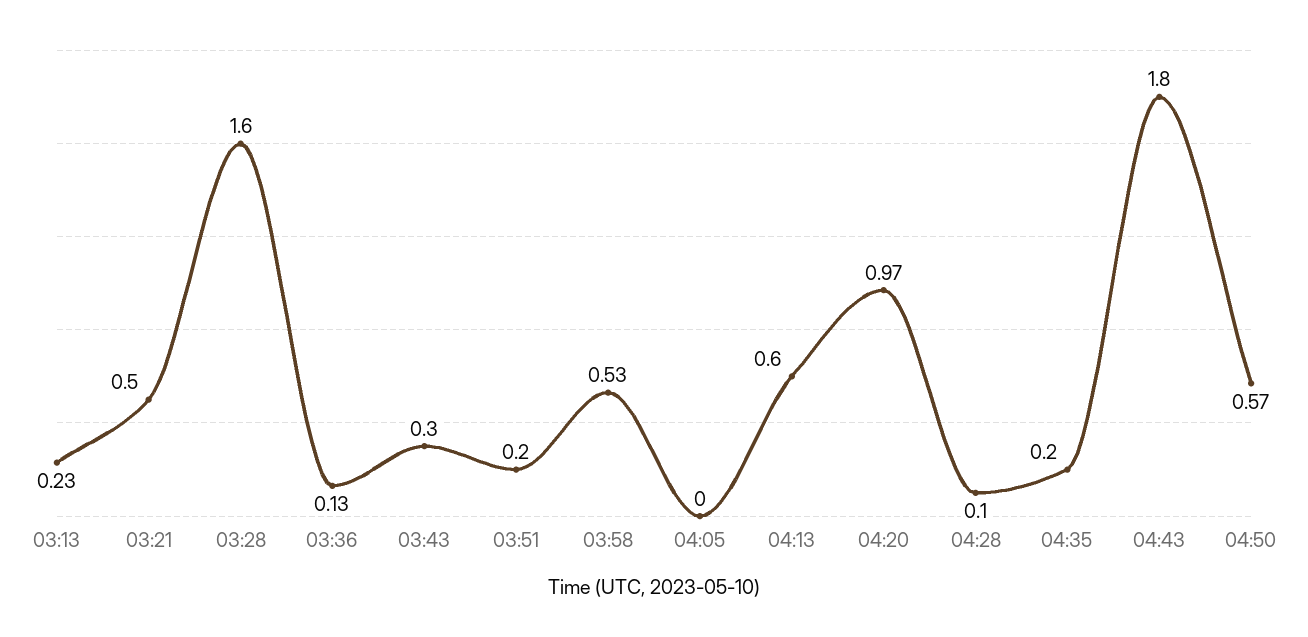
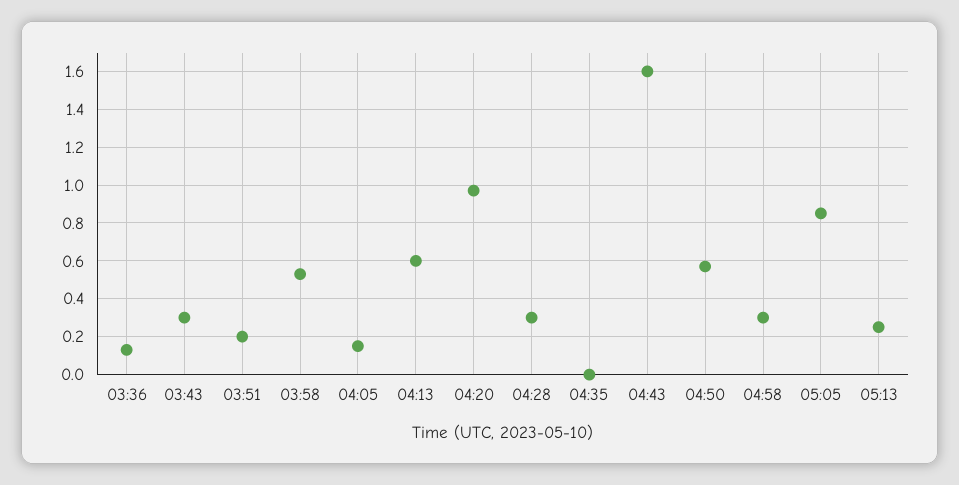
03:13: 0.23 -> none
03:21: 0.5 -> none
03:28: 1.6 -> none
04:05: 0 -> 0.15
04:28: 0.1 -> 0.3
04:35: 0.2 -> 0
04:43: 1.8 -> 1.6
04:58: none -> 0.3
05:05: none -> 0.85
05:13: none -> 0.25

